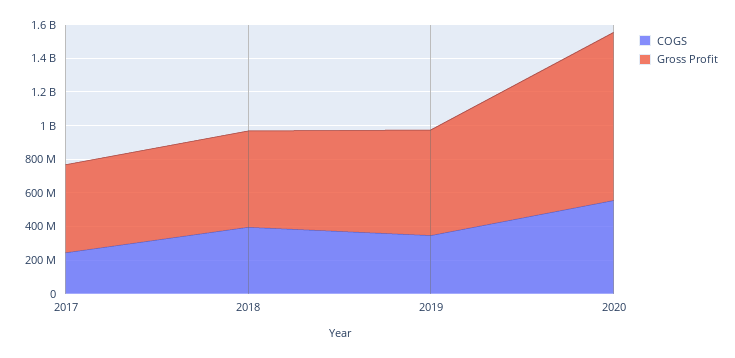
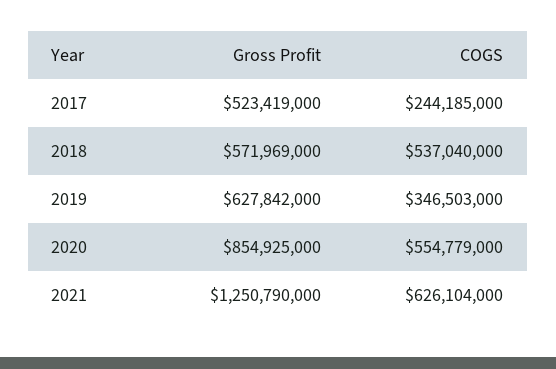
COGS, 2018: 400000000 -> 537040000
Gross Profit, 2020: 1000000000 -> 854925000
Gross Profit, 2021: none -> 1250790000
COGS, 2021: none -> 626104000

